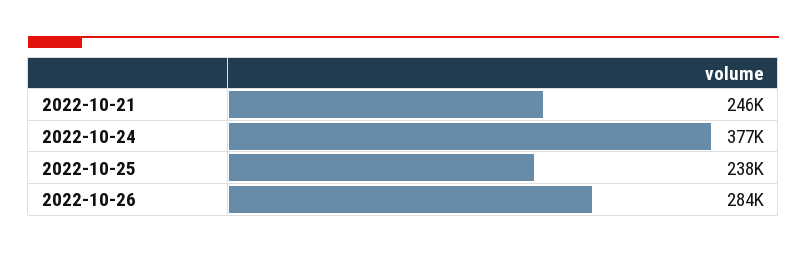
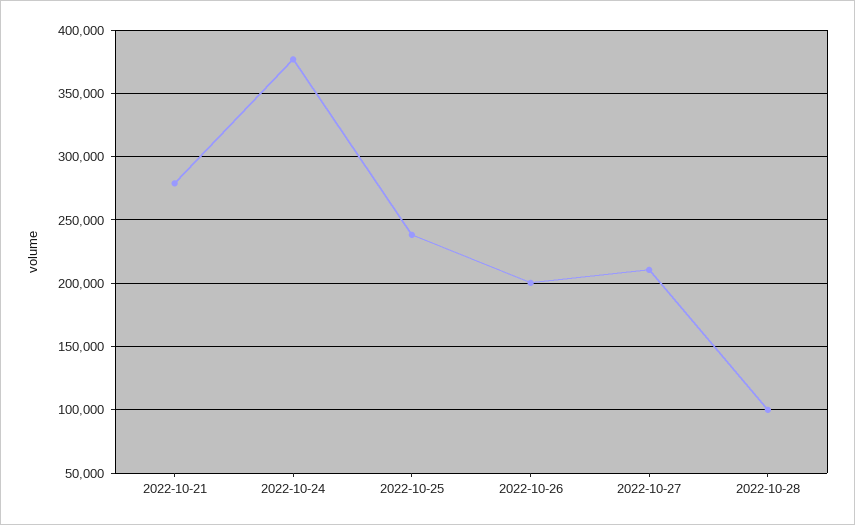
2022-10-21: 246000 -> 280000
2022-10-26: 284000 -> 200000
2022-10-27: none -> 210000
2022-10-28: none -> 100000

